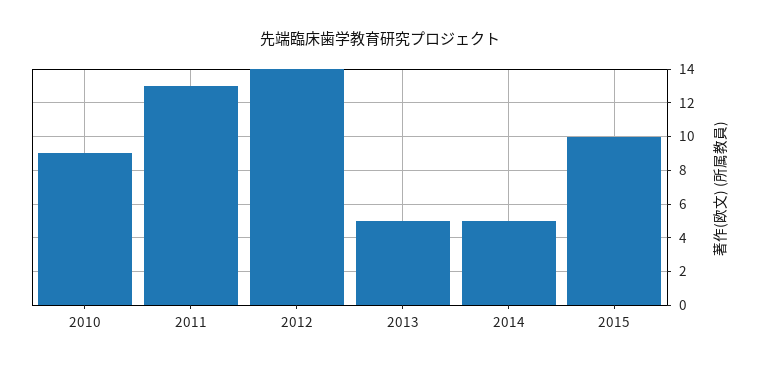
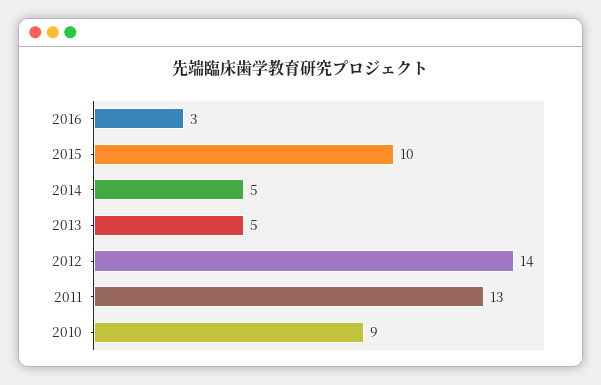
2016: none -> 3

